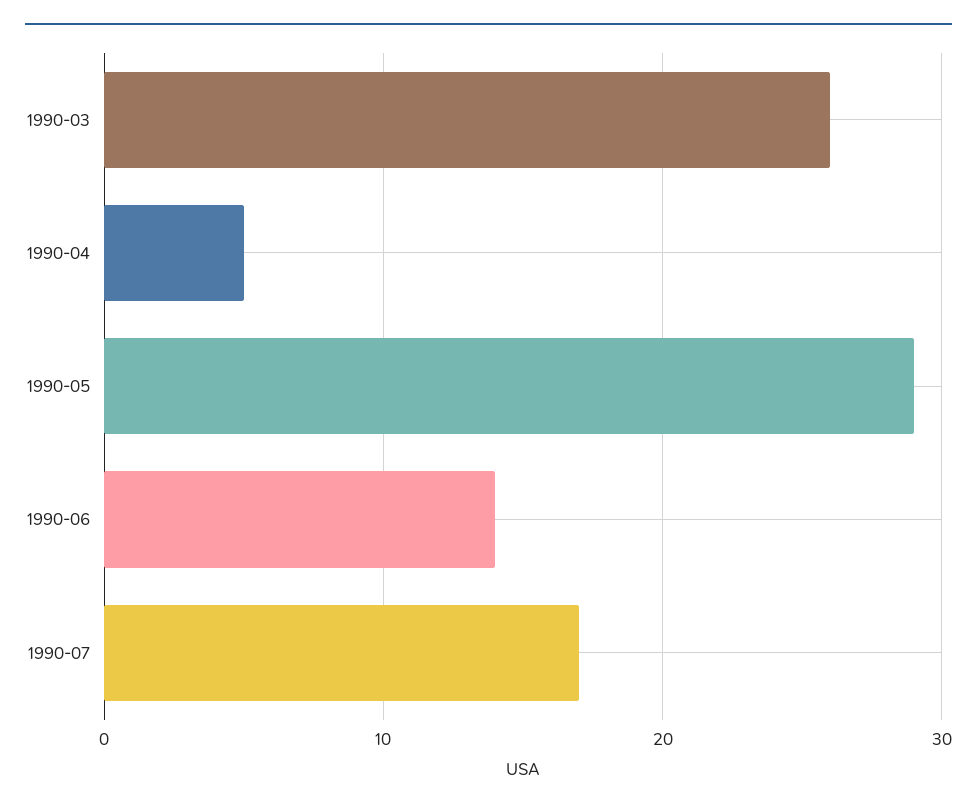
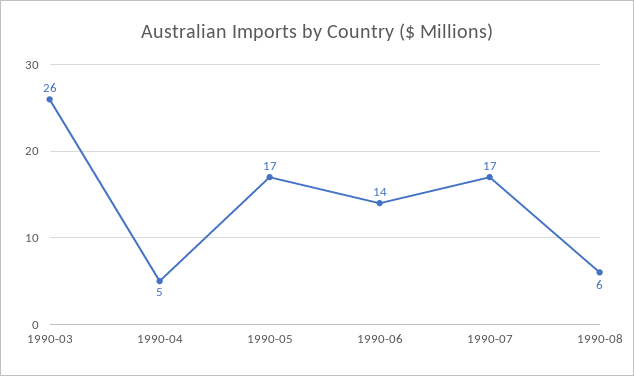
1990-05: 29 -> 17
1990-08: none -> 6

